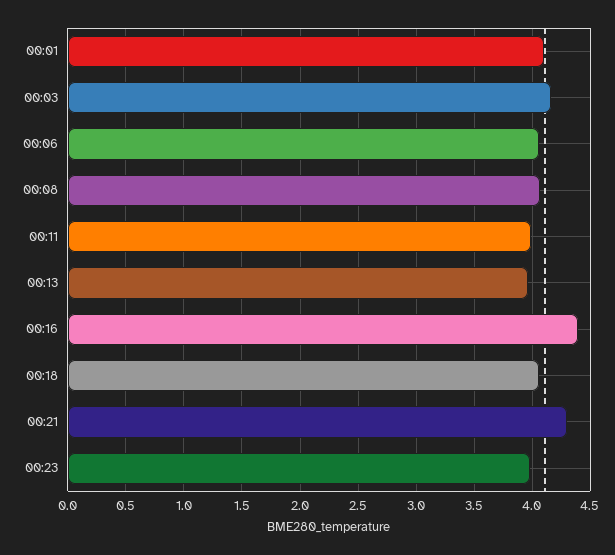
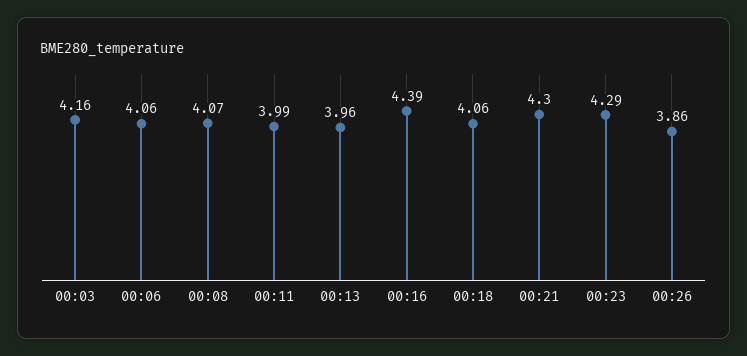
00:01: 4.1 -> none
00:23: 4 -> 4.29
00:26: none -> 3.86

